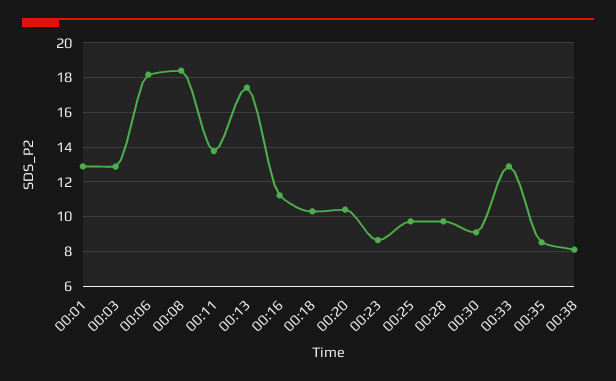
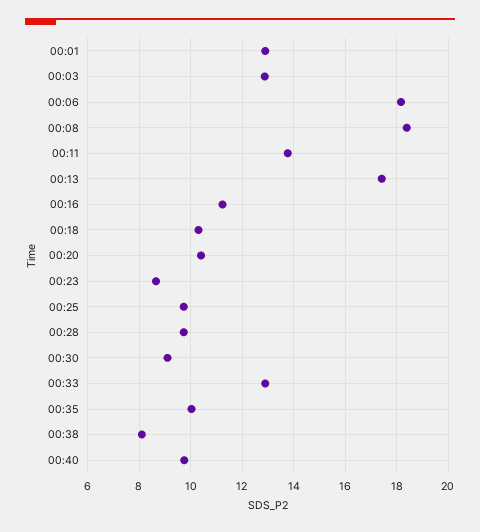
00:35: 8.5 -> 10
00:40: none -> 9.75

